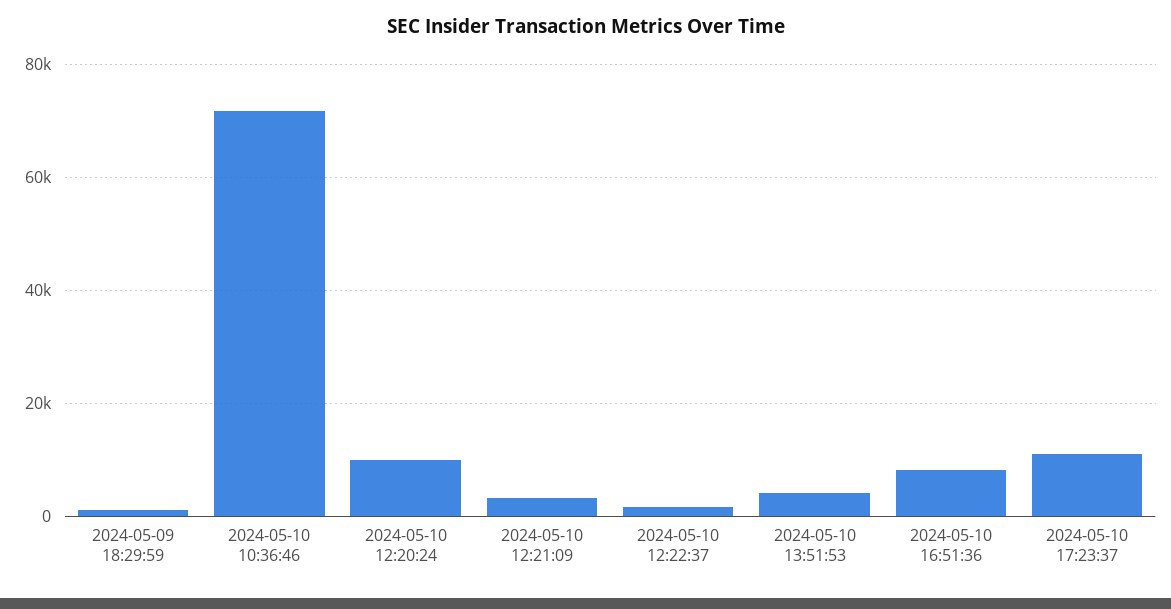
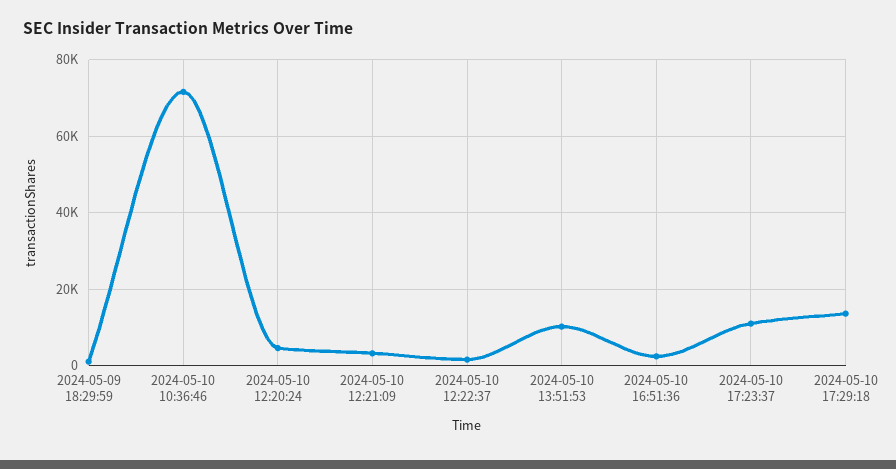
2024-05-10 12:20:24: 10000 -> 4000
2024-05-10 13:51:53: 4000 -> 10000
2024-05-10 16:51:36: 8000 -> 2000
2024-05-10 17:29:18: none -> 14000

